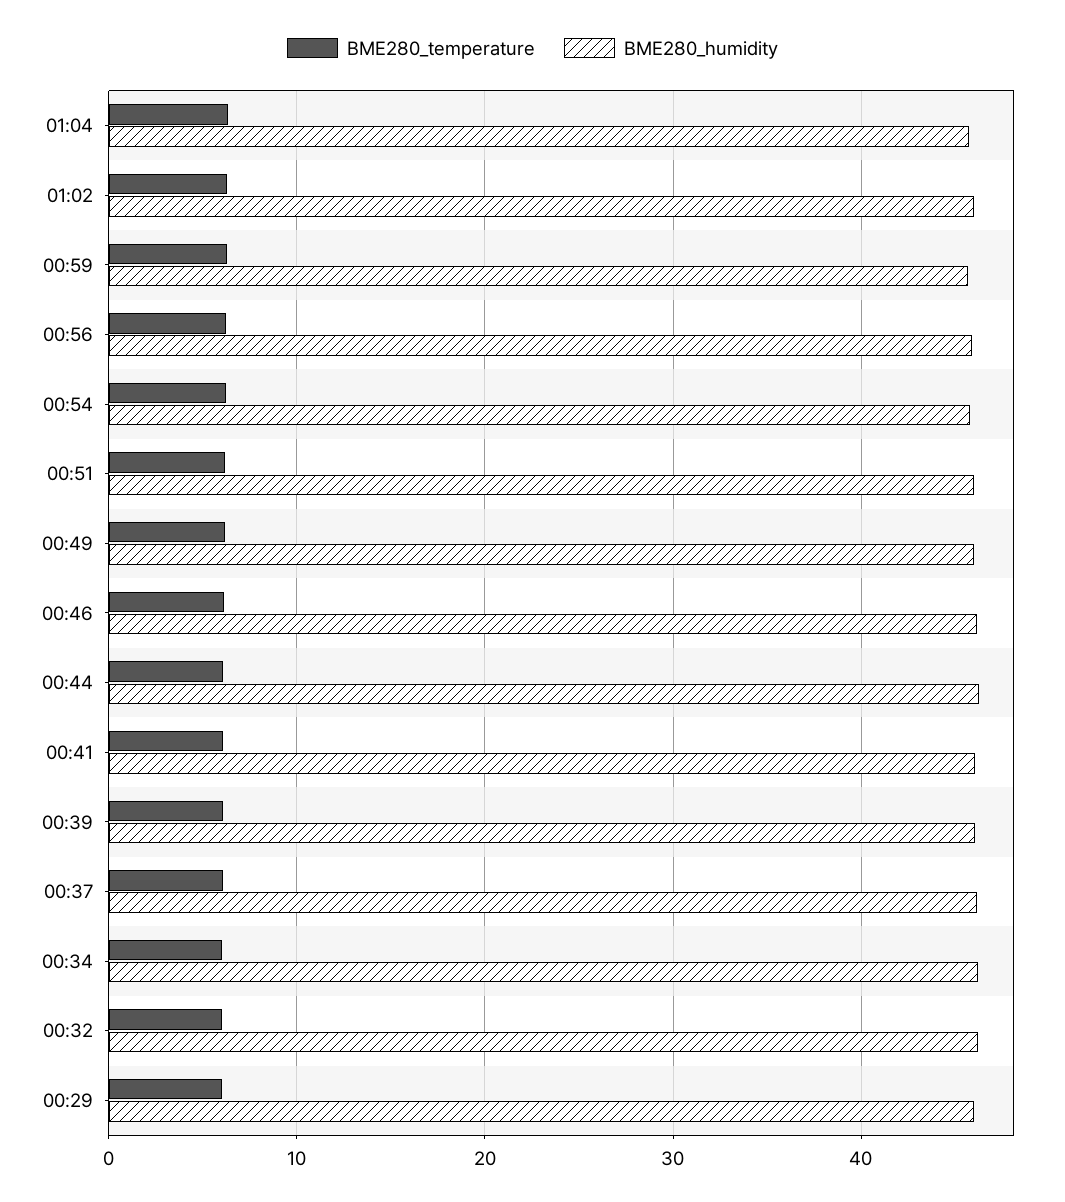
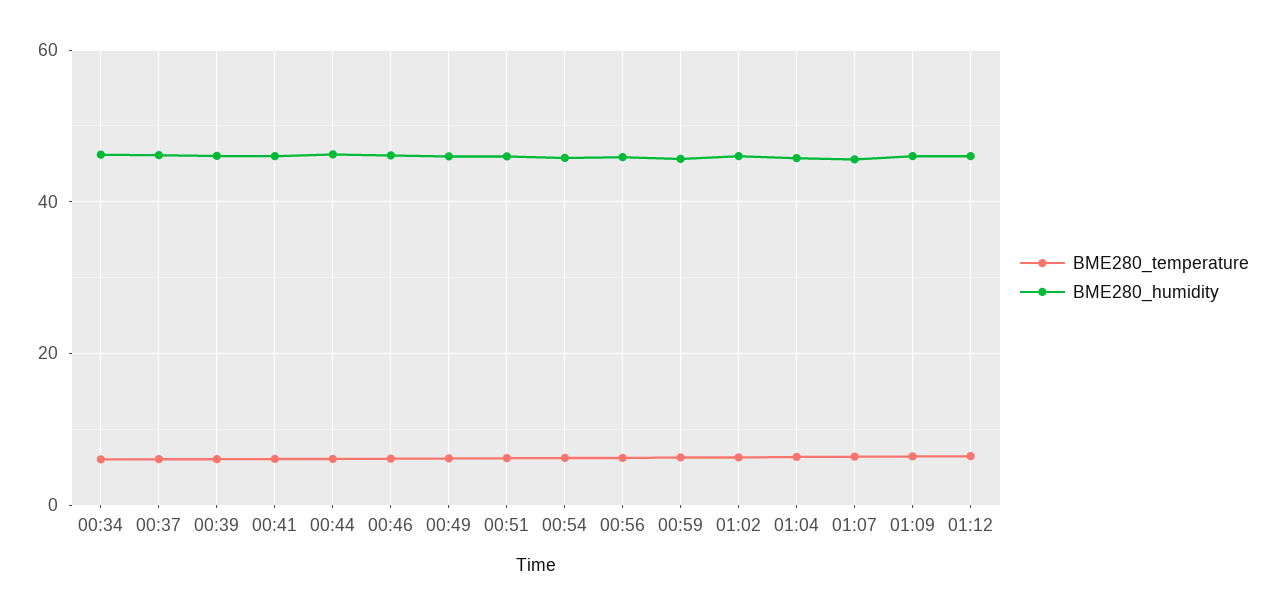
BME280_temperature, 00:32: 6 -> none
BME280_humidity, 00:32: 46 -> none
BME280_temperature, 00:29: 6 -> none
BME280_humidity, 00:29: 46 -> none
BME280_temperature, 01:07: none -> 6
BME280_humidity, 01:07: none -> 46
BME280_temperature, 01:09: none -> 6
BME280_humidity, 01:09: none -> 46
BME280_temperature, 01:12: none -> 6
BME280_humidity, 01:12: none -> 46

